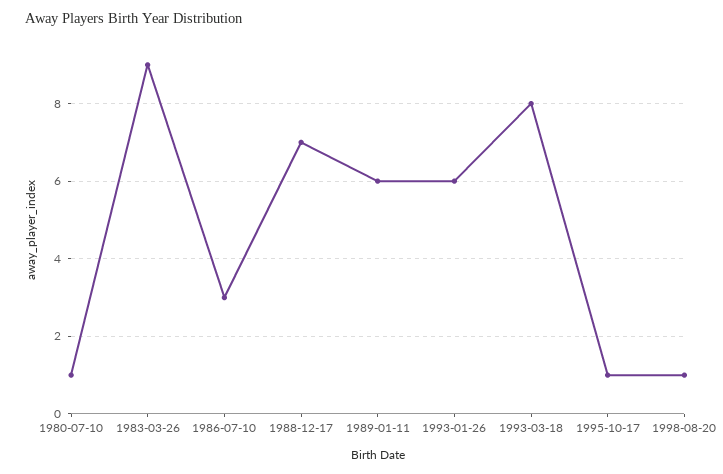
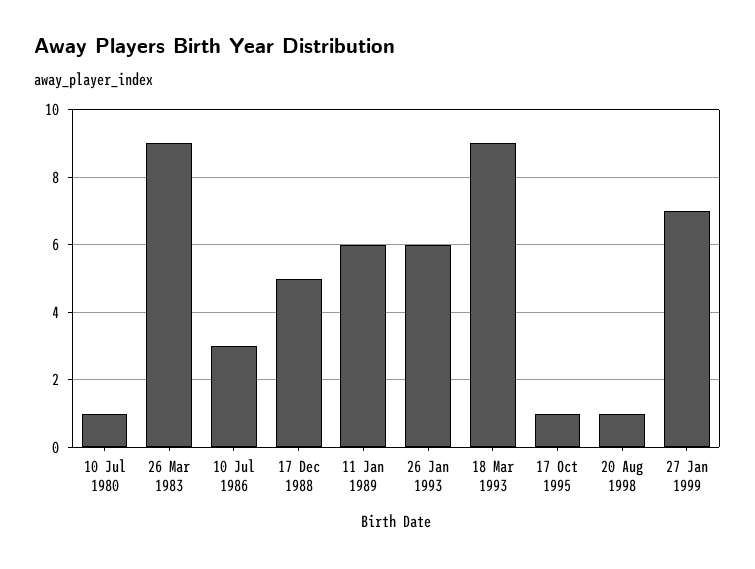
1988-12-17: 7 -> 5
1993-03-18: 8 -> 9
27 Jan 1999: none -> 7

